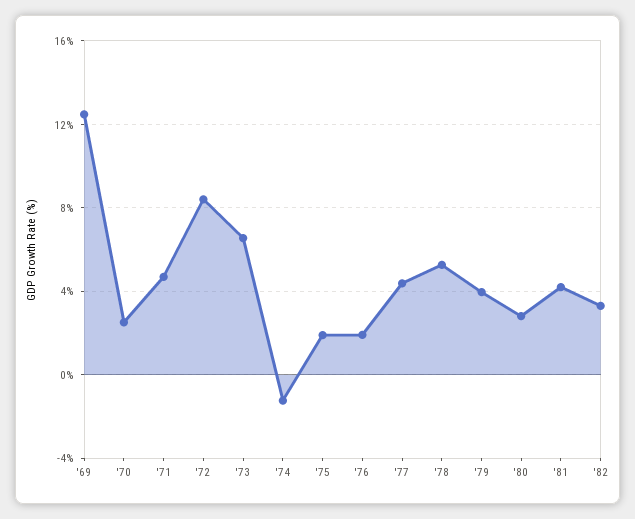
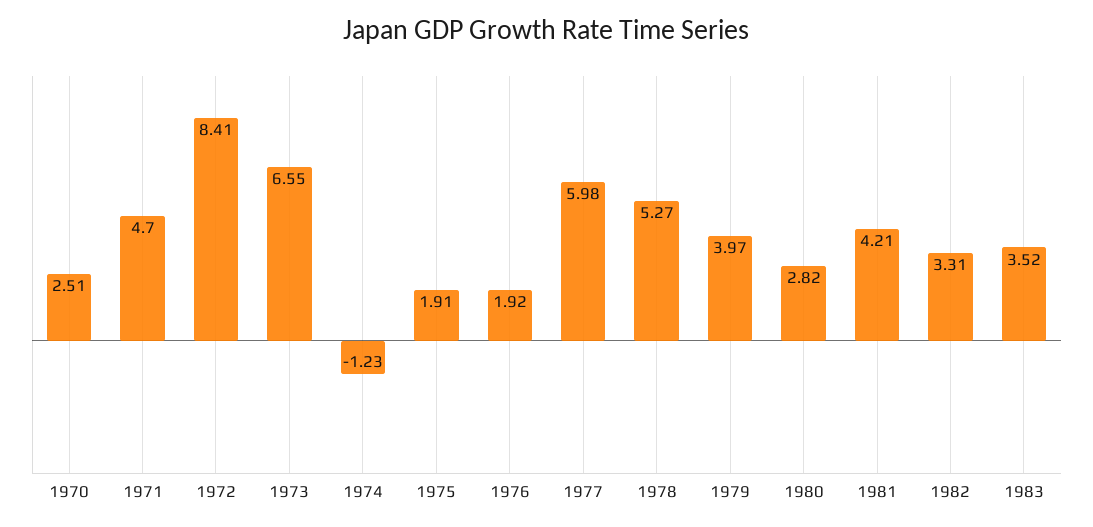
'69: 12.5 -> none
'77: 4.5 -> 5.98
1983: none -> 3.52

